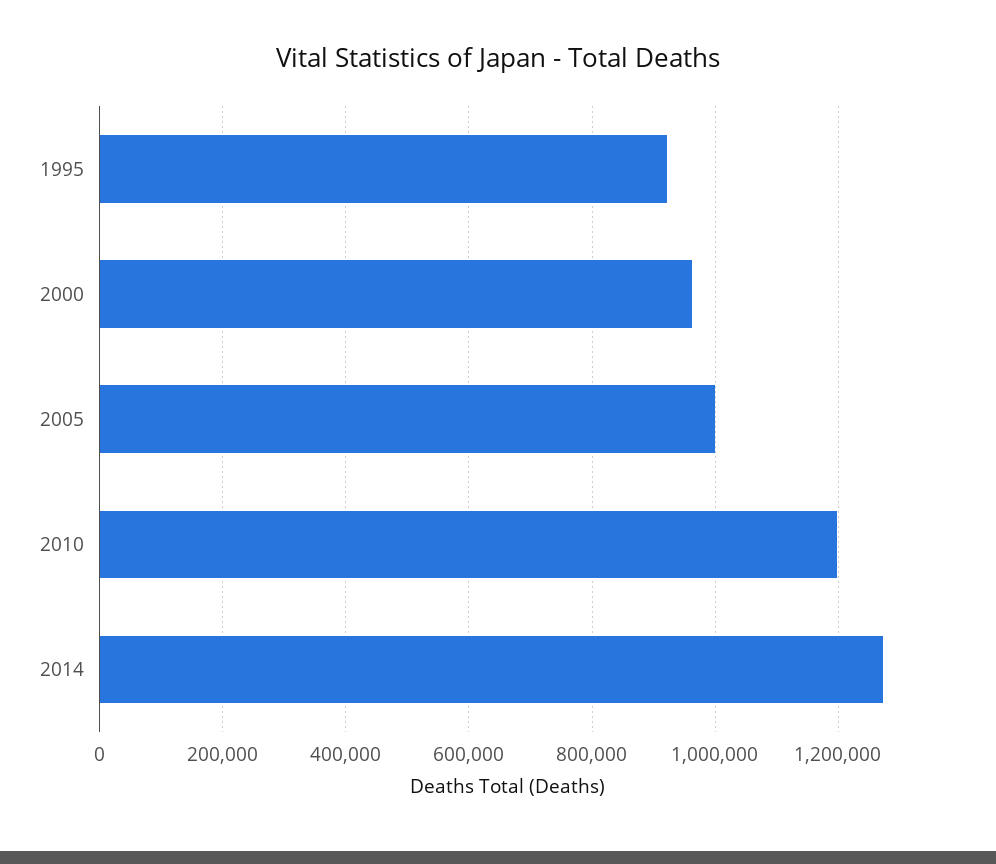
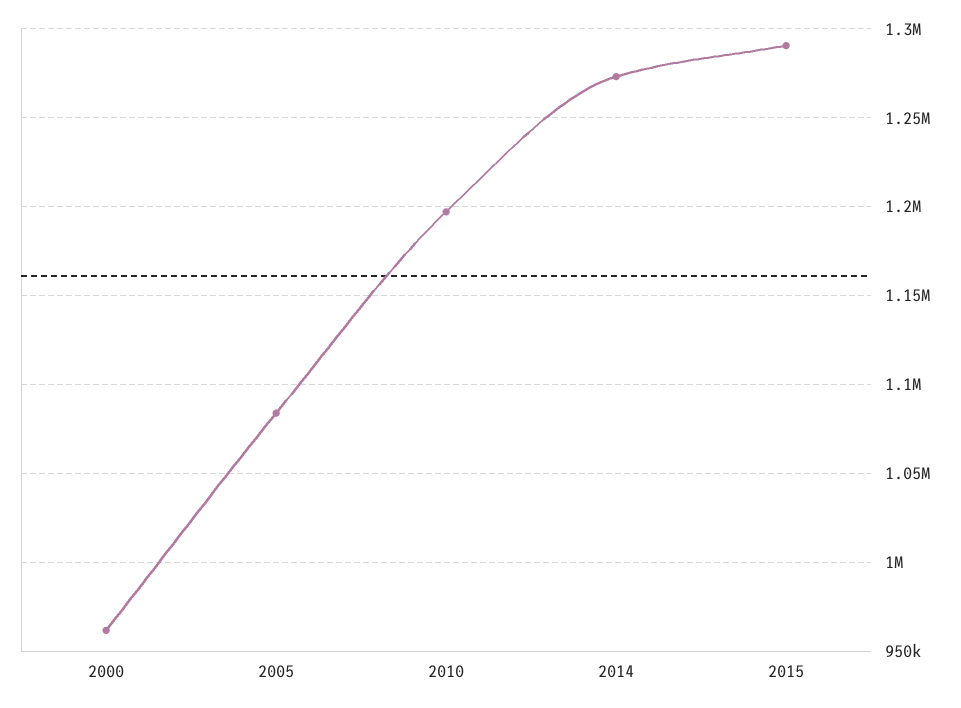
1995: 920000 -> none
2005: 1000000 -> 1085000
2015: none -> 1290000

